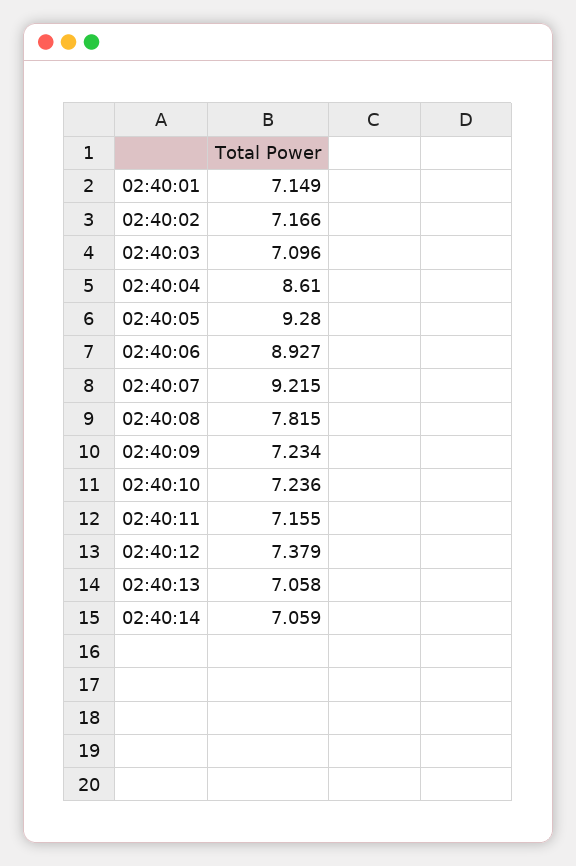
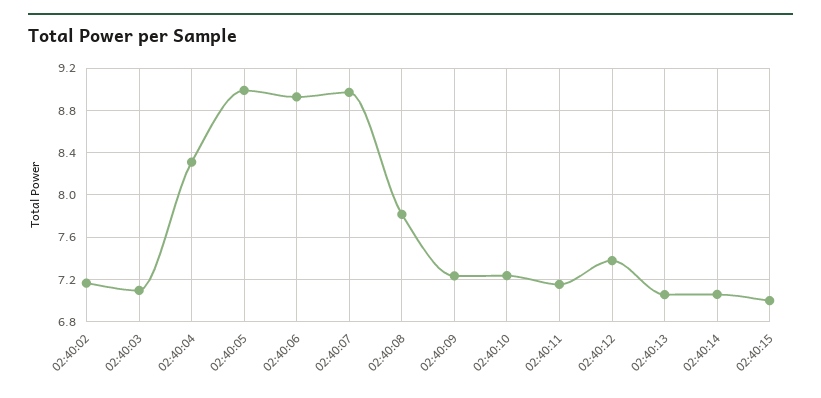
02:40:01: 7.149 -> none
02:40:04: 8.61 -> 8.3
02:40:05: 9.28 -> 9
02:40:07: 9.215 -> 9
02:40:15: none -> 7

